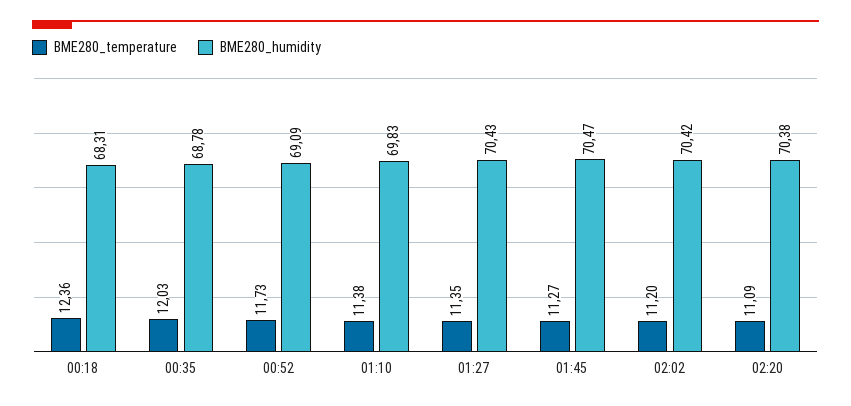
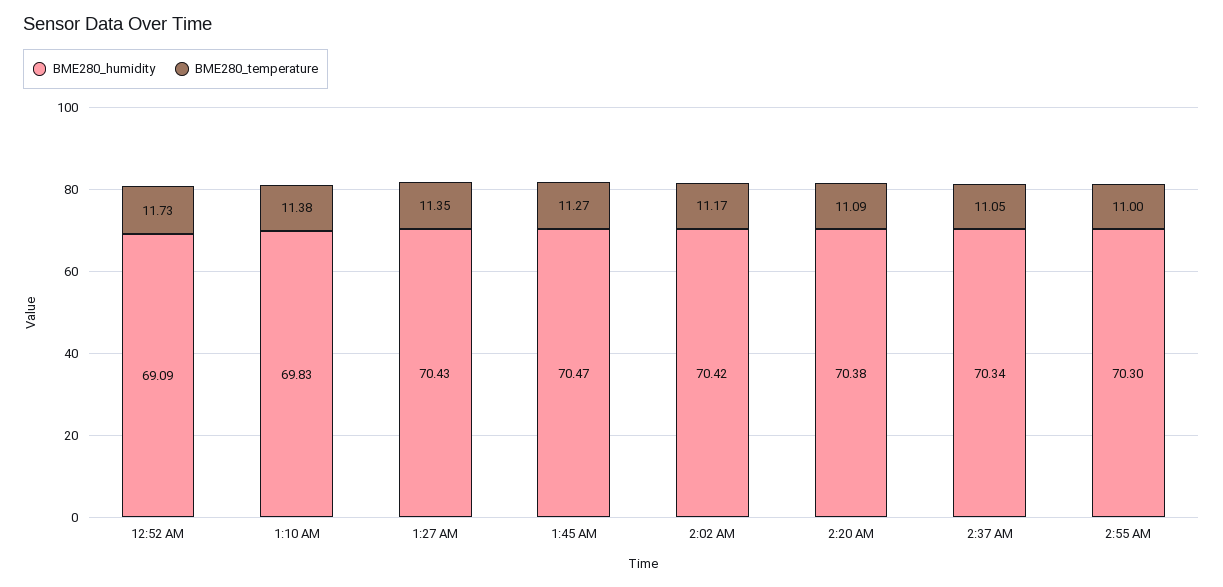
BME280_temperature, 00:18: 12.36 -> none
BME280_humidity, 00:18: 68.31 -> none
BME280_temperature, 00:35: 12.03 -> none
BME280_humidity, 00:35: 68.78 -> none
BME280_temperature, 02:02: 11.2 -> 11.17
BME280_humidity, 2:37 AM: none -> 70.34
BME280_temperature, 2:37 AM: none -> 11.05
BME280_humidity, 2:55 AM: none -> 70.3
BME280_temperature, 2:55 AM: none -> 11

